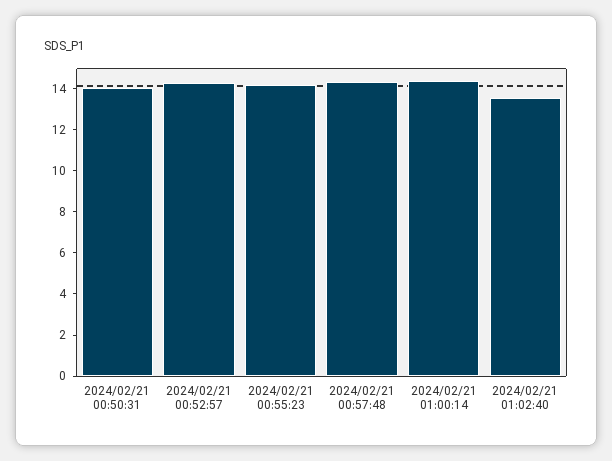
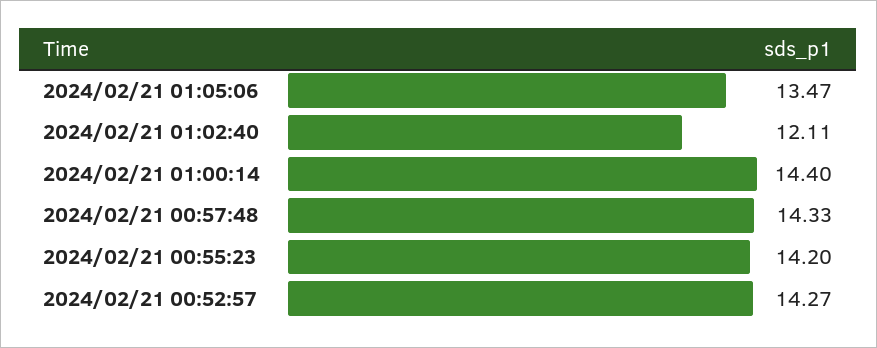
2024/02/21 00:50:31: 14 -> none
2024/02/21 01:02:40: 13.5 -> 12.11
2024/02/21 01:05:06: none -> 13.47

